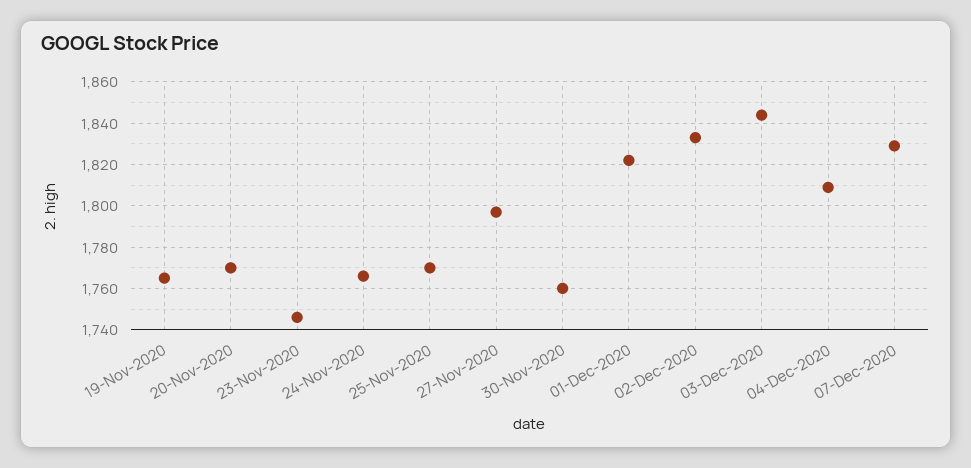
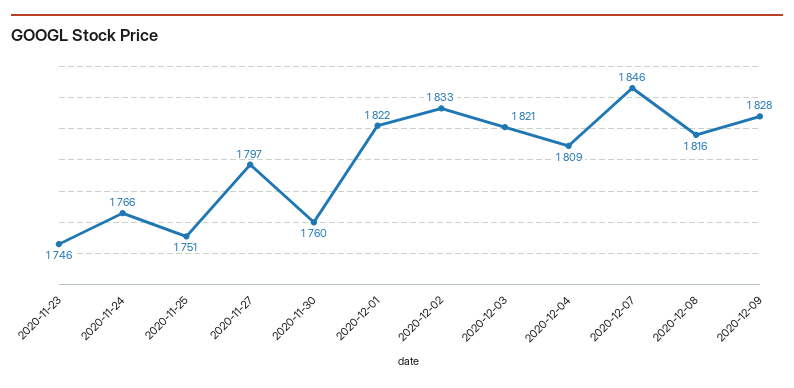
19-Nov-2020: 1765 -> none
20-Nov-2020: 1770 -> none
25-Nov-2020: 1770 -> 1751
03-Dec-2020: 1845 -> 1821
07-Dec-2020: 1830 -> 1846
2020-12-08: none -> 1816
2020-12-09: none -> 1828

